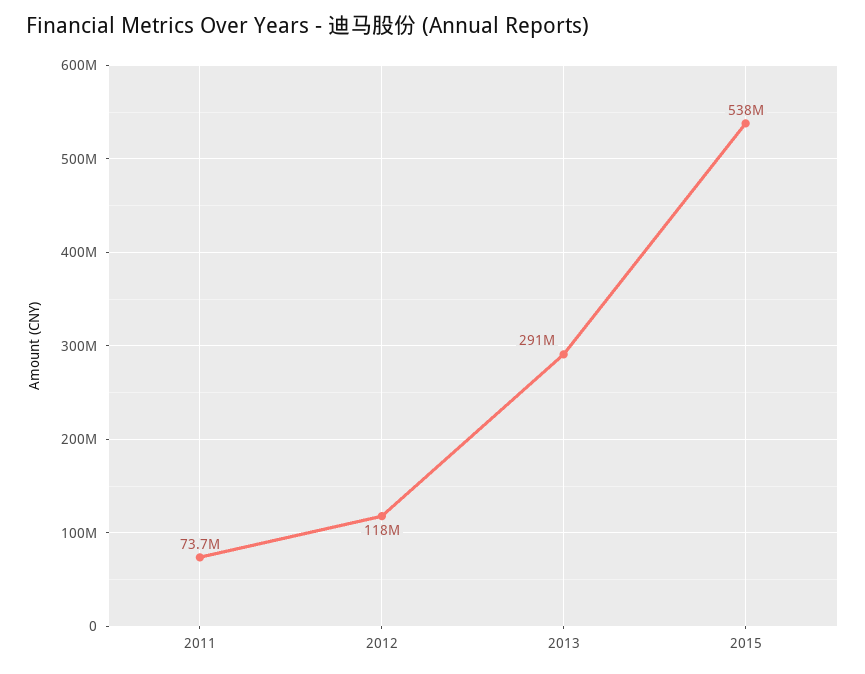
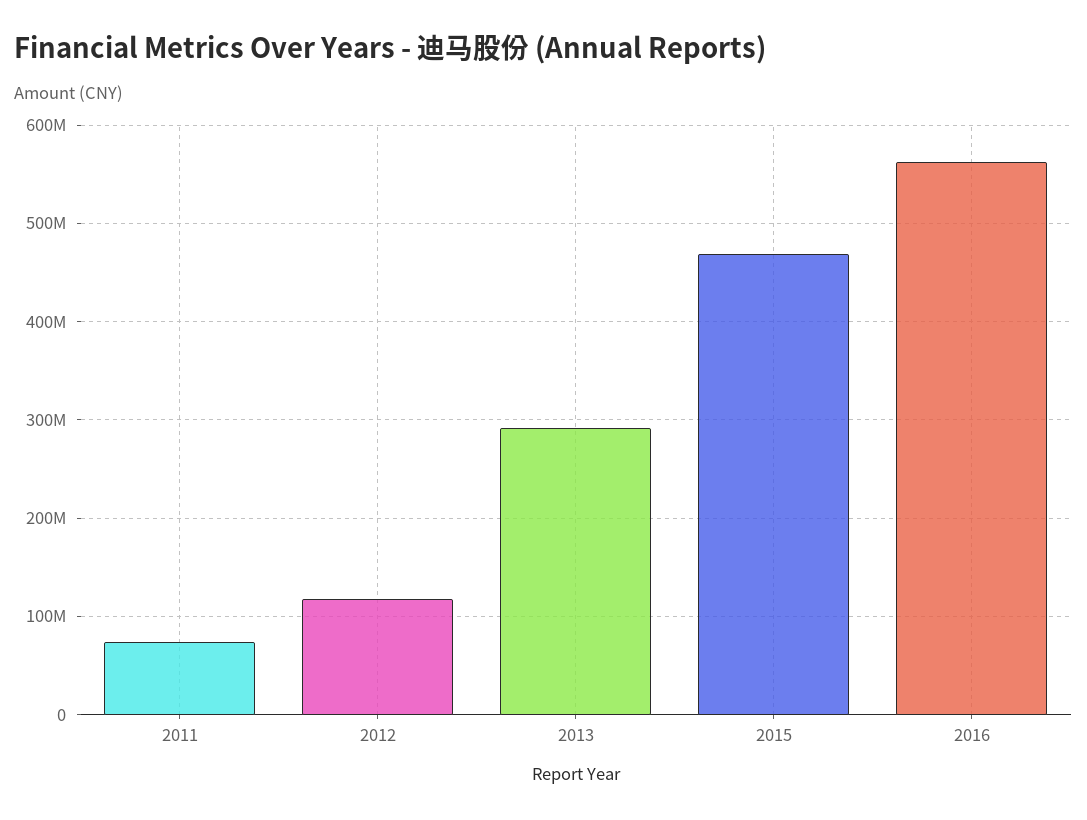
2015: 538000000 -> 470000000
2016: none -> 560000000

